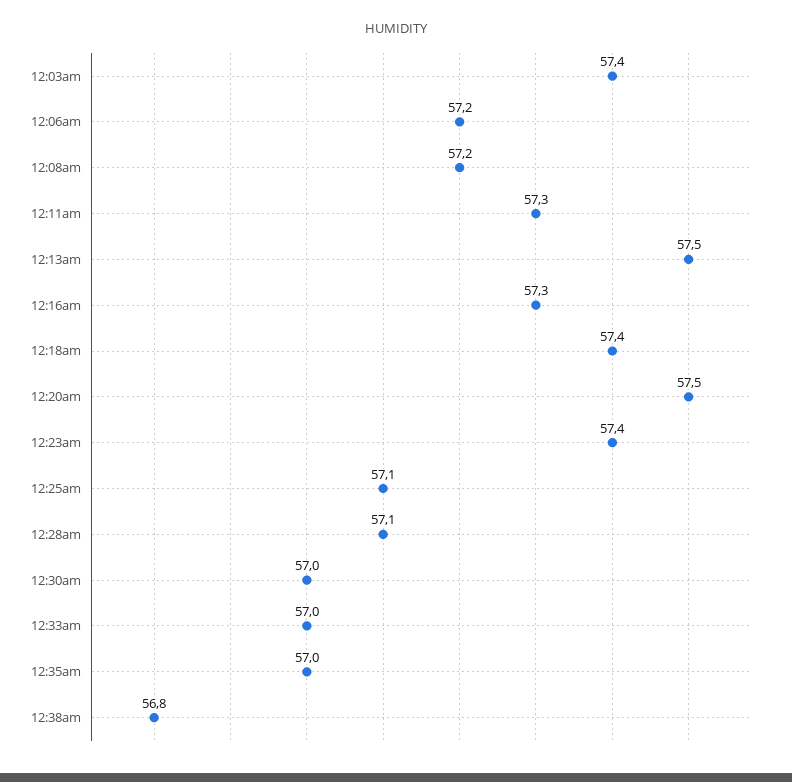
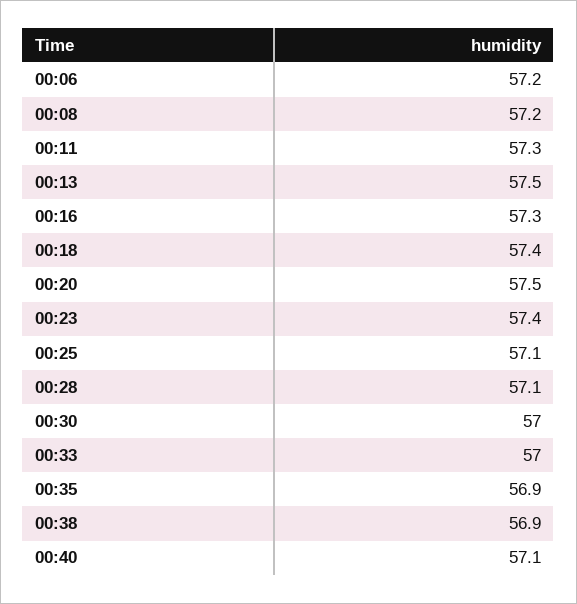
12:03am: 57.4 -> none
12:35am: 57 -> 56.9
12:38am: 56.8 -> 56.9
00:40: none -> 57.1

